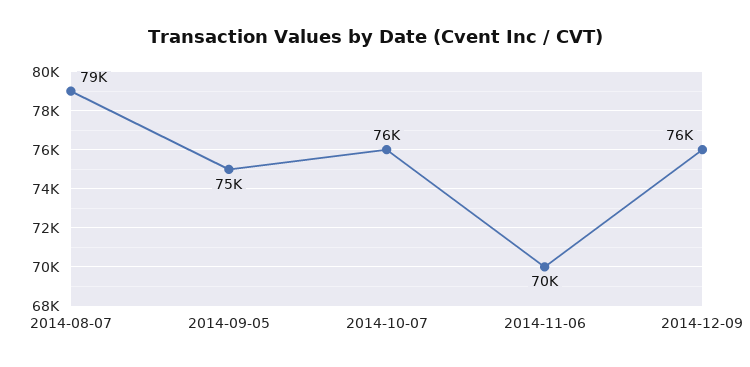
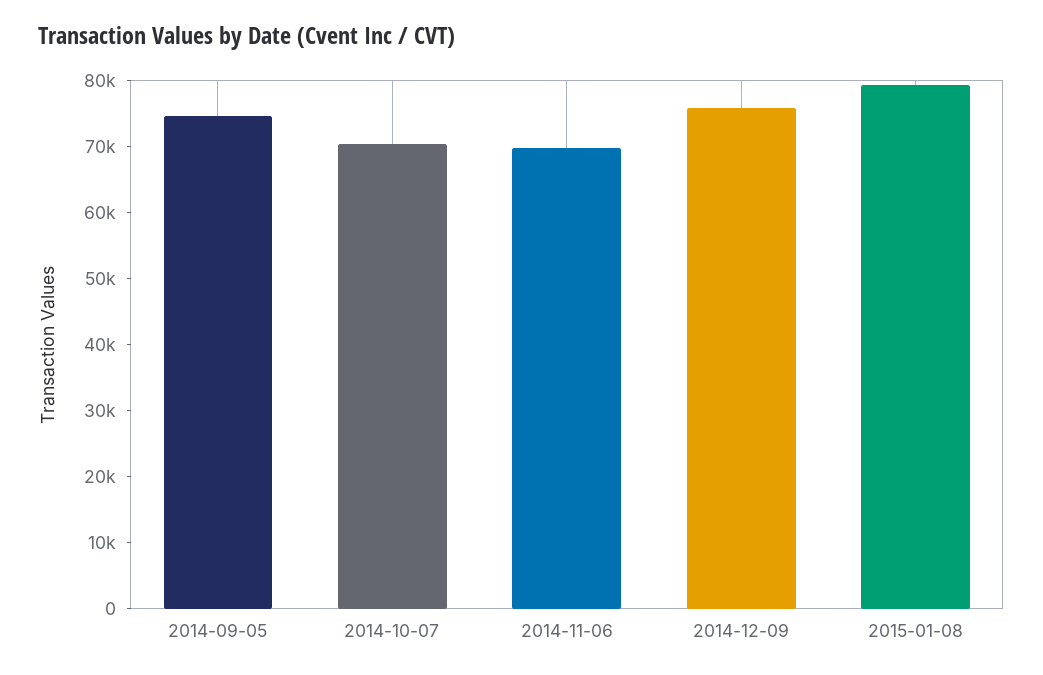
2014-08-07: 79000 -> none
2014-10-07: 76000 -> 70000
2015-01-08: none -> 80000

